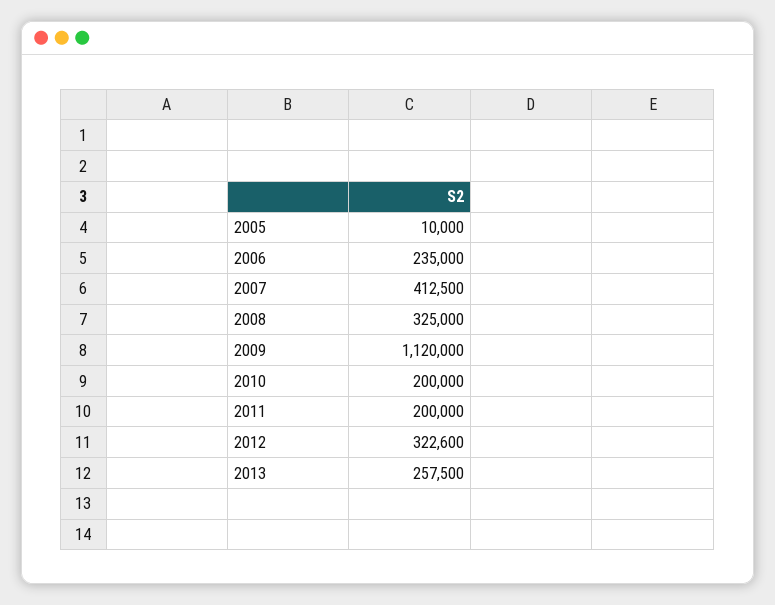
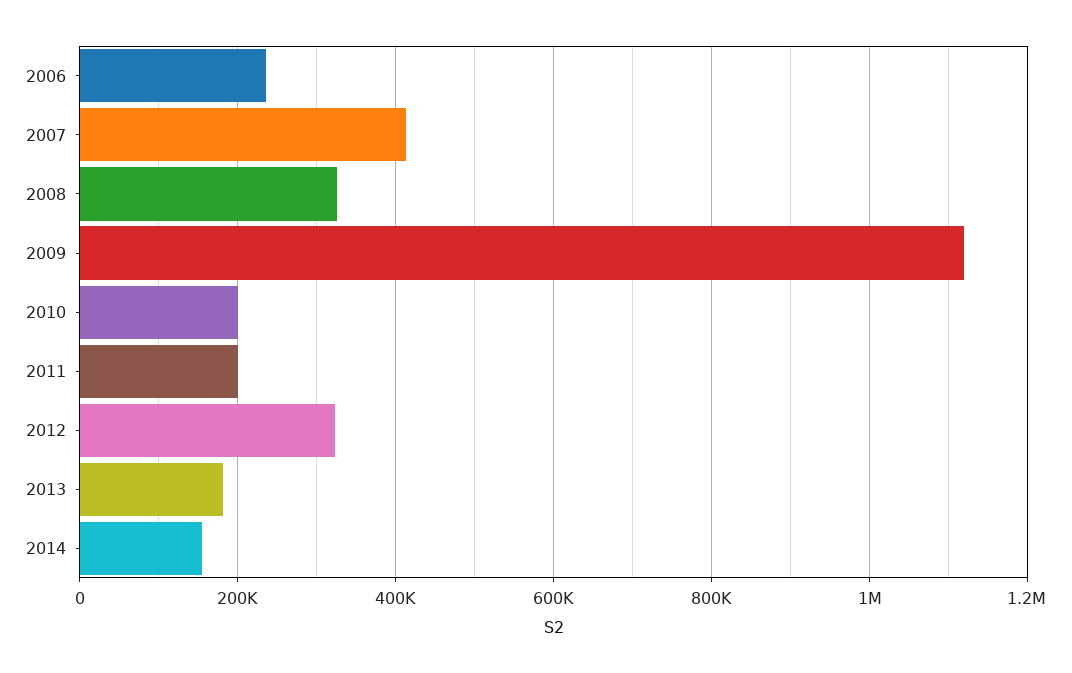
2005: 10000 -> none
2013: 257500 -> 180000
2014: none -> 160000

